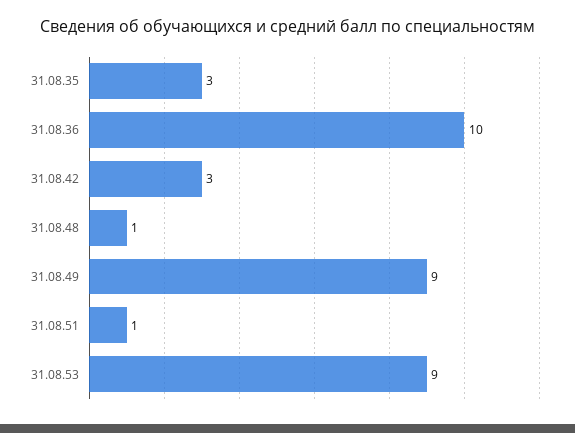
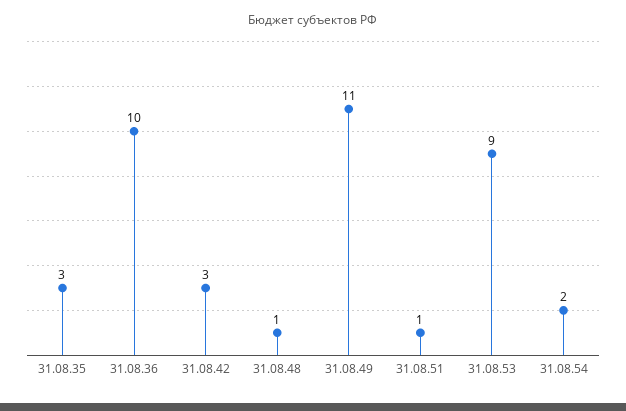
31.08.49: 9 -> 11
31.08.54: none -> 2

